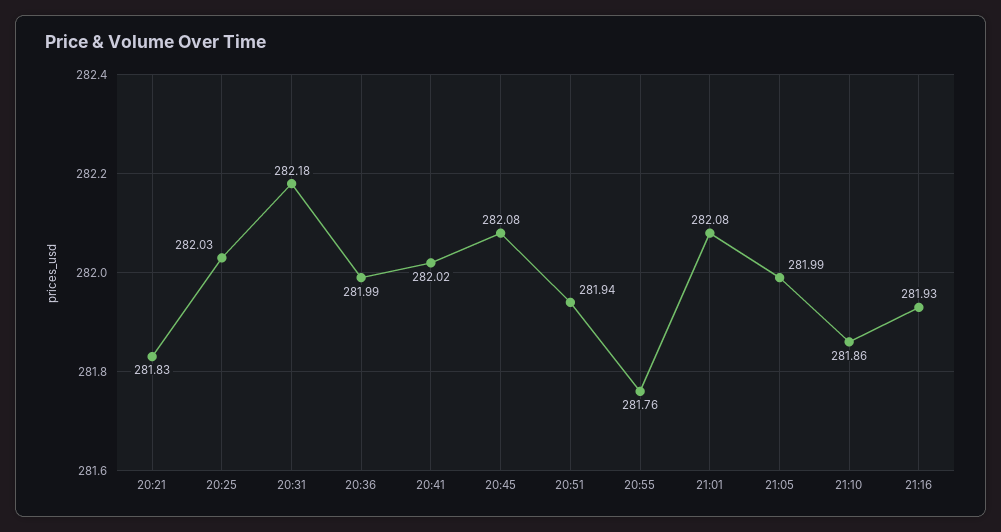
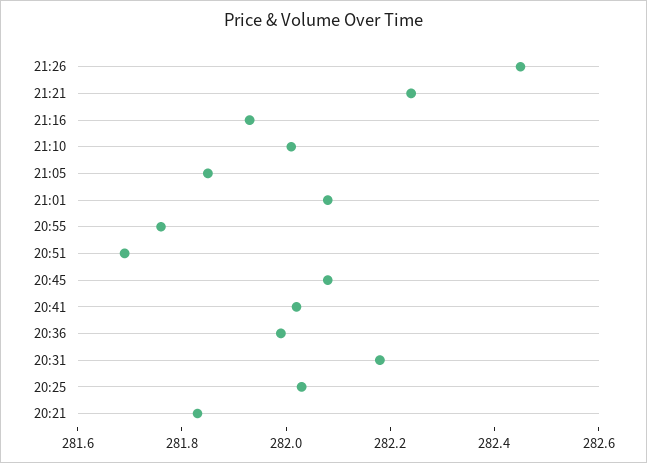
20:51: 281.94 -> 281.7
21:05: 281.99 -> 281.85
21:10: 281.86 -> 282
21:26: none -> 282.45
21:21: none -> 282.25

